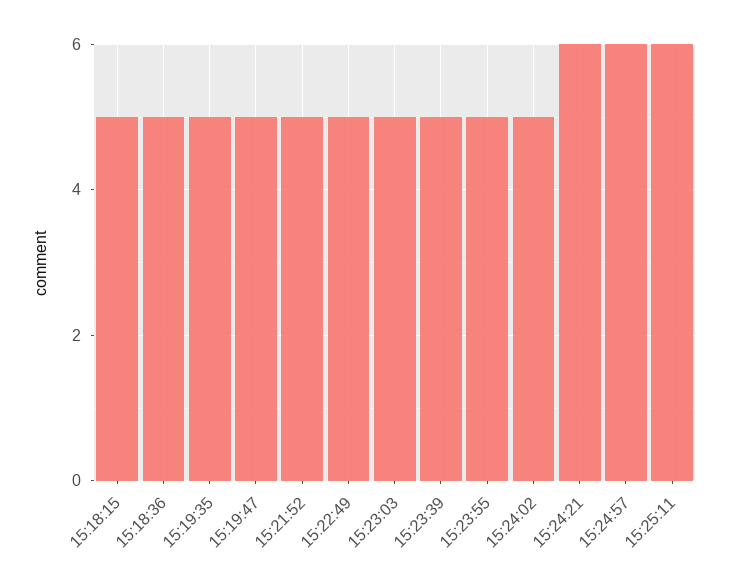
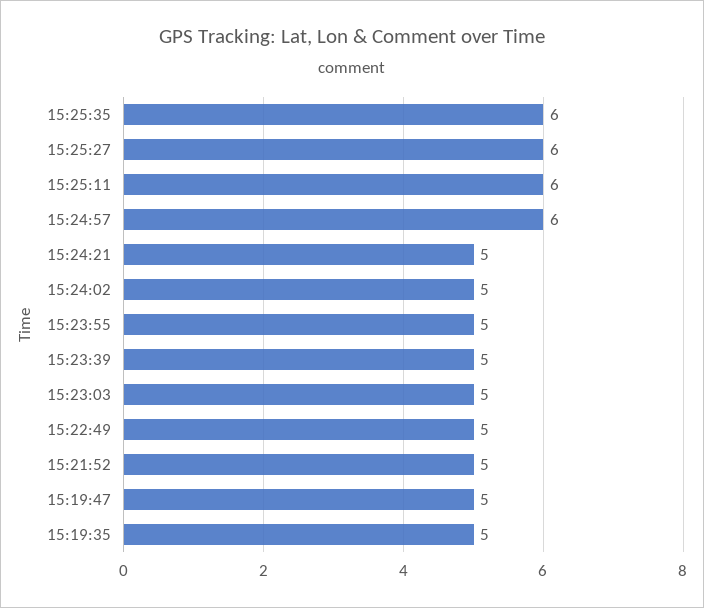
15:18:15: 5 -> none
15:18:36: 5 -> none
15:24:21: 6 -> 5
15:25:35: none -> 6
15:25:27: none -> 6

